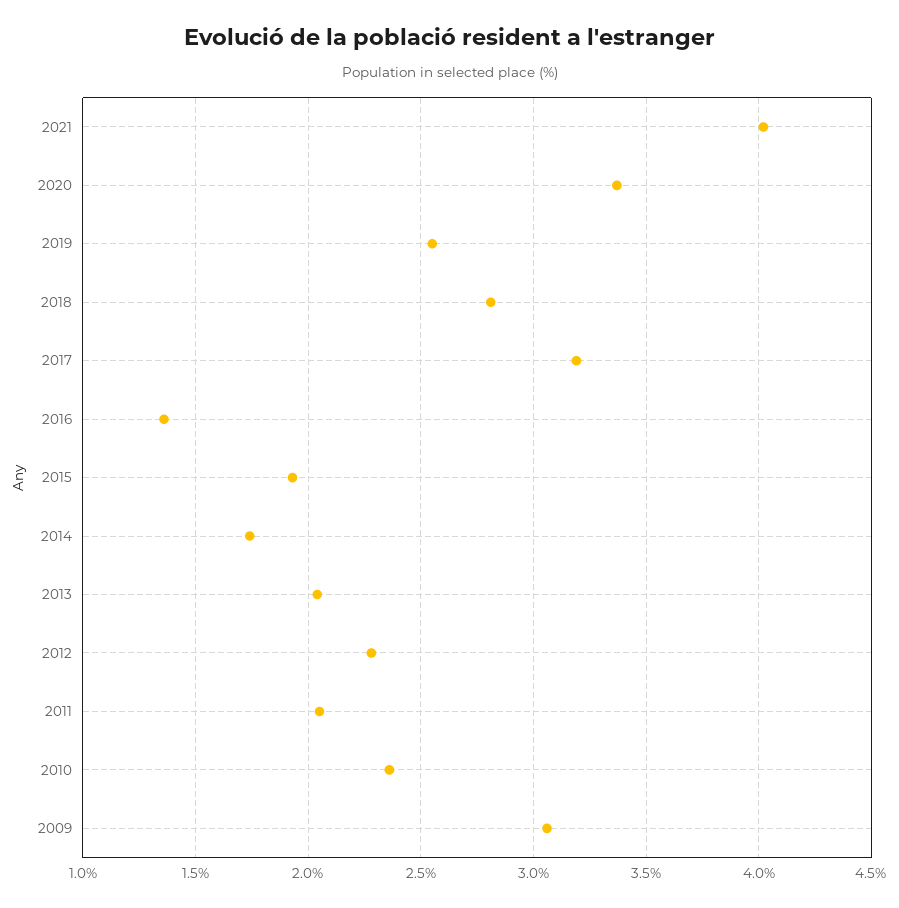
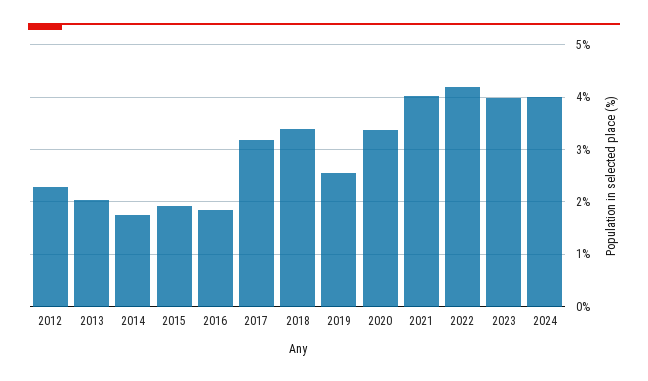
2018: 2.8 -> 3.4
2016: 1.35 -> 1.8
2011: 2.05 -> none
2010: 2.35 -> none
2009: 3.05 -> none
2022: none -> 4.2
2023: none -> 4
2024: none -> 4

